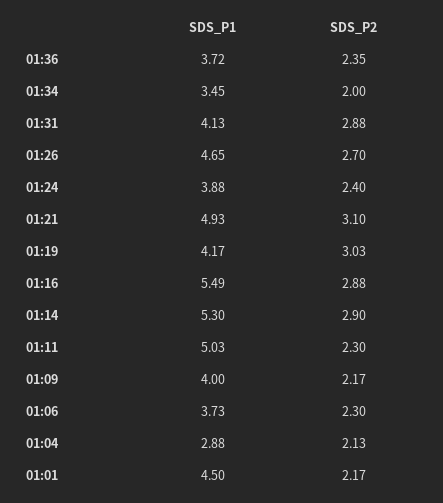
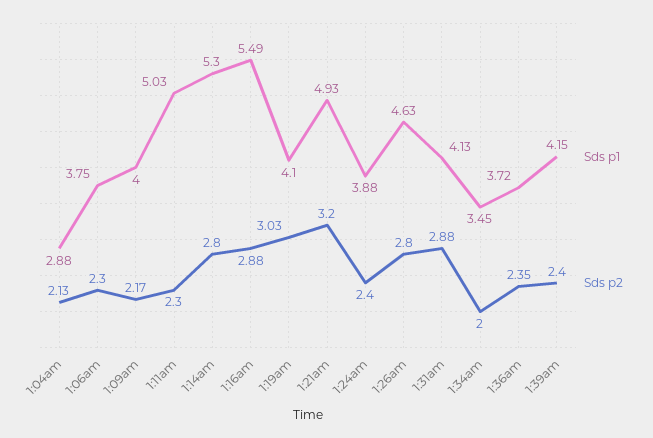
SDS_P1, 01:26: 4.65 -> 4.63
SDS_P2, 01:26: 2.7 -> 2.8
SDS_P2, 01:21: 3.1 -> 3.2
SDS_P1, 01:19: 4.17 -> 4.1
SDS_P2, 01:14: 2.9 -> 2.8
SDS_P1, 01:06: 3.73 -> 3.75
SDS_P1, 01:01: 4.5 -> none
SDS_P2, 01:01: 2.17 -> none
SDS_P1, 1:39am: none -> 4.15
SDS_P2, 1:39am: none -> 2.4

